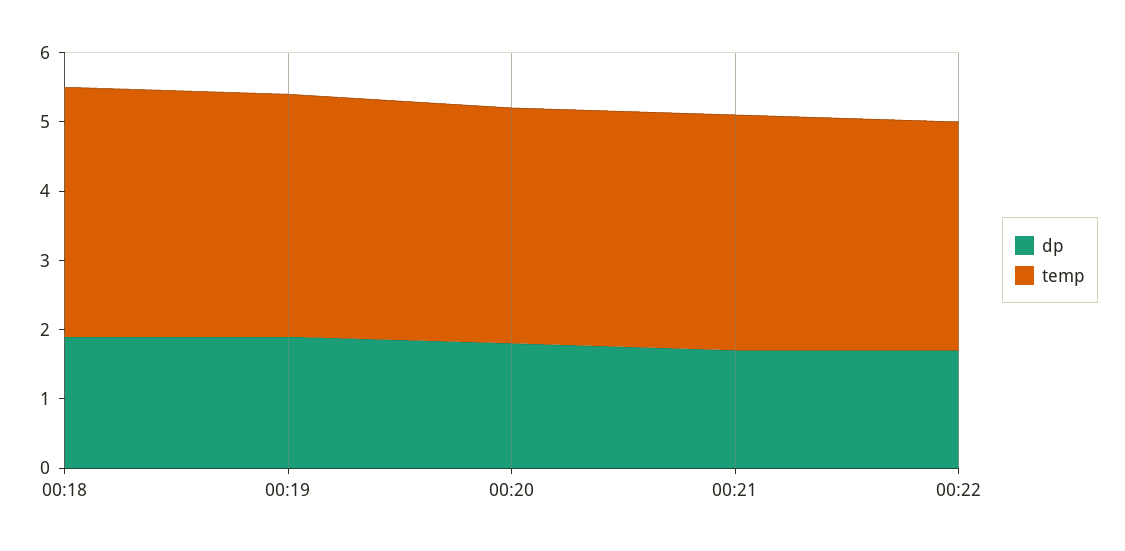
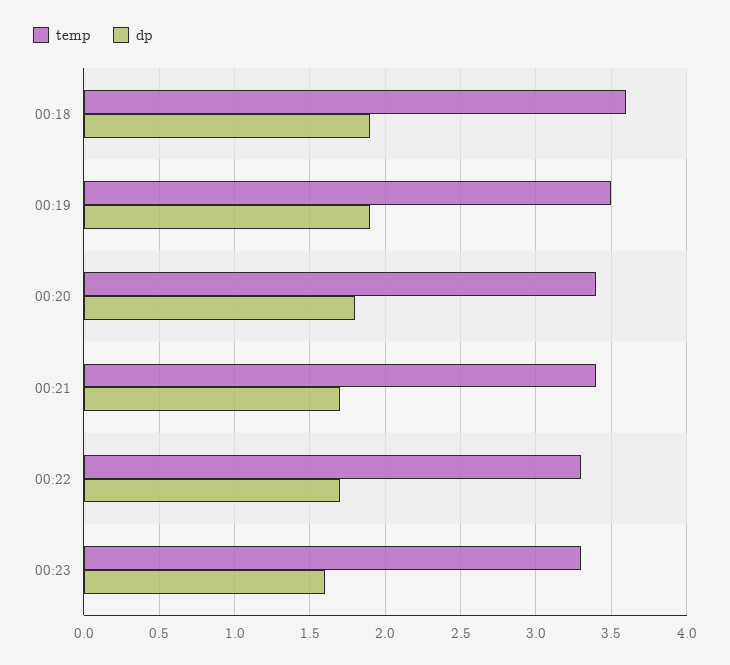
temp, 00:23: none -> 3.3
dp, 00:23: none -> 1.6

